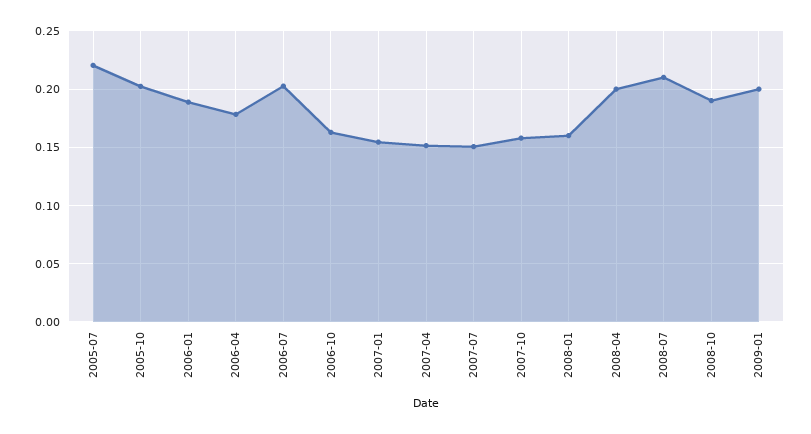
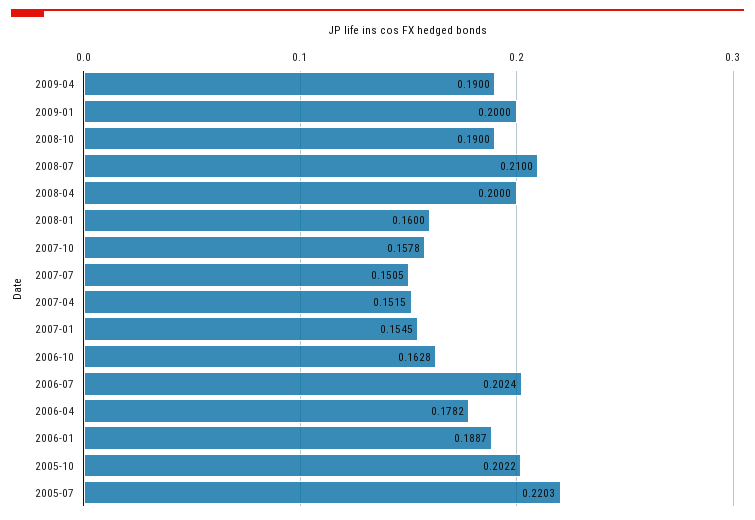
2009-04: none -> 0.19

